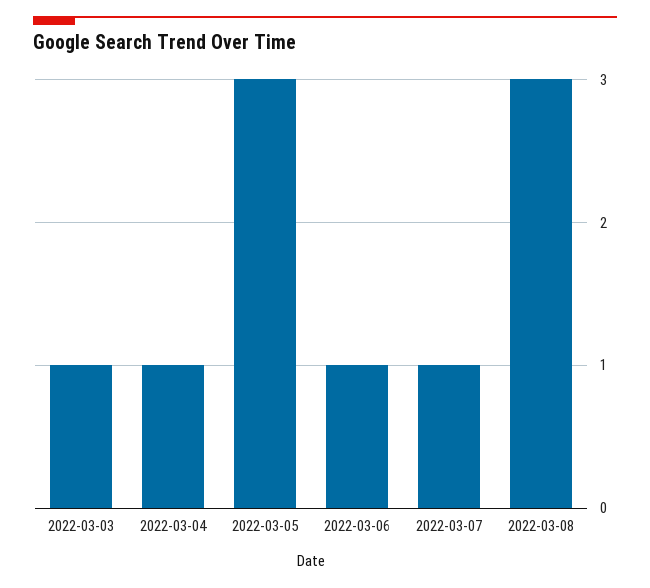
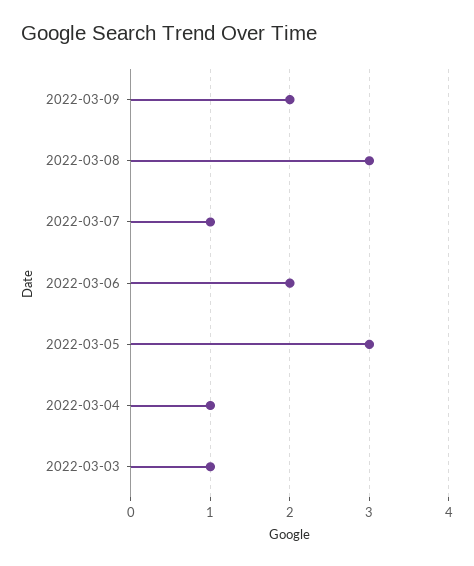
2022-03-06: 1 -> 2
2022-03-09: none -> 2

